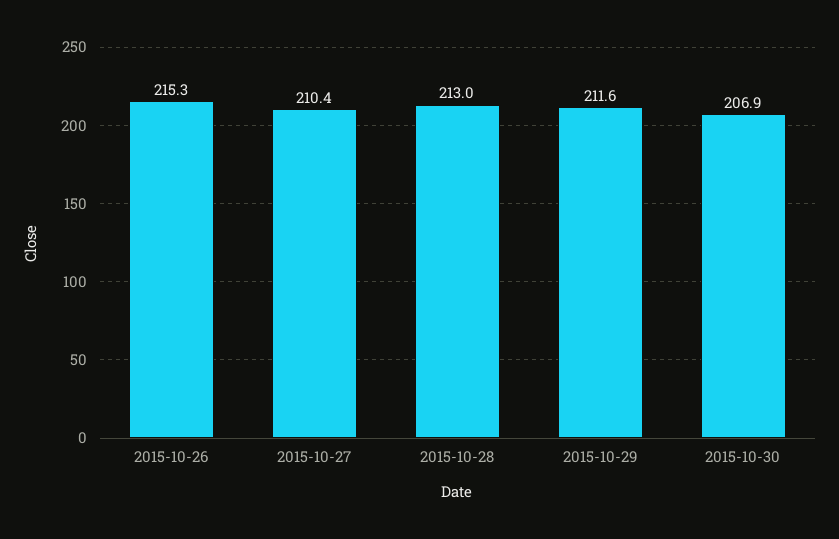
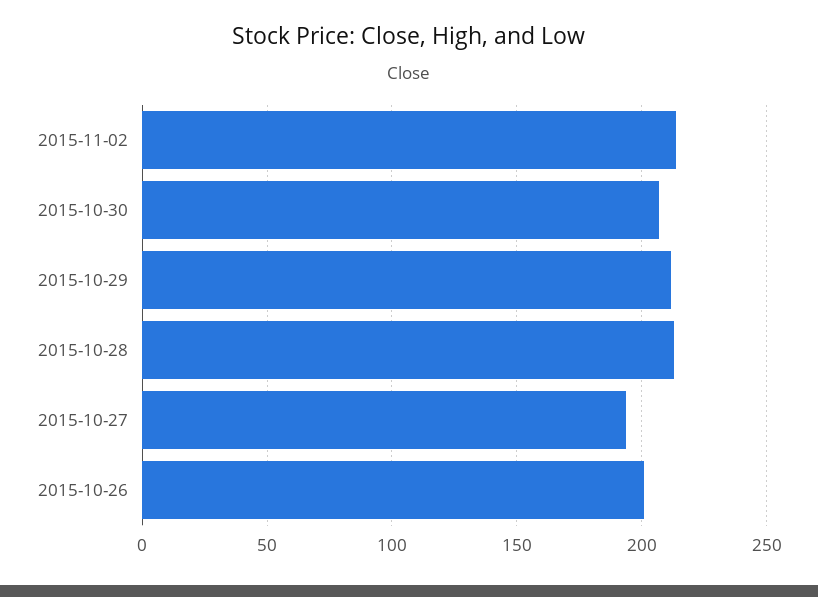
2015-10-26: 215.3 -> 200
2015-10-27: 210.4 -> 195
2015-11-02: none -> 215

